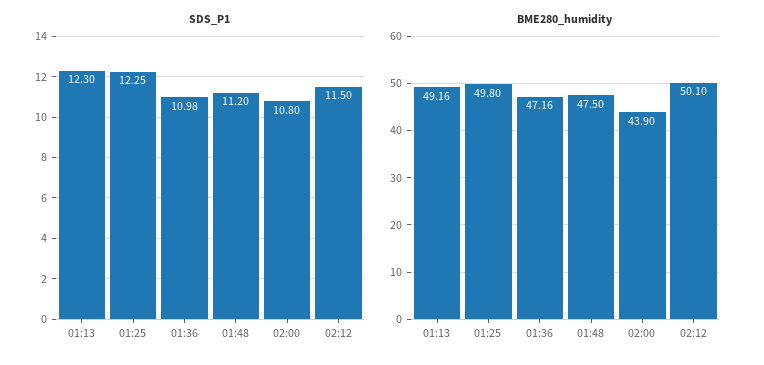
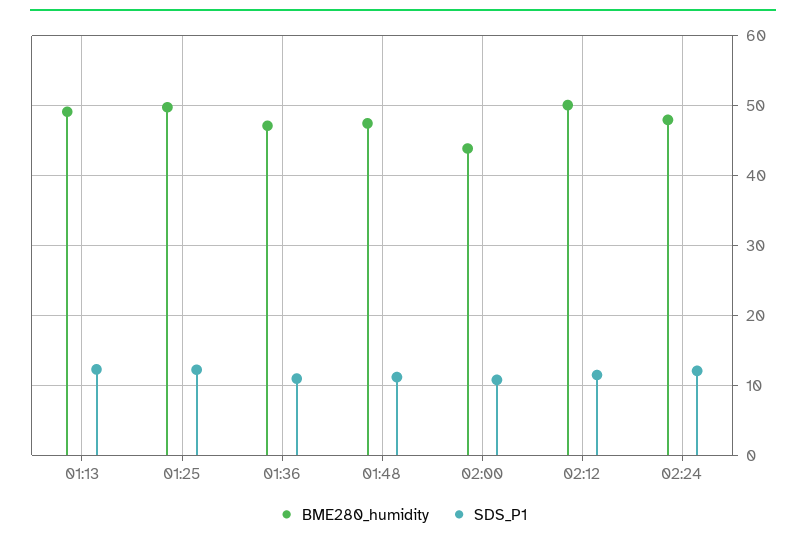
BME280_humidity, 02:24: none -> 48
SDS_P1, 02:24: none -> 12

